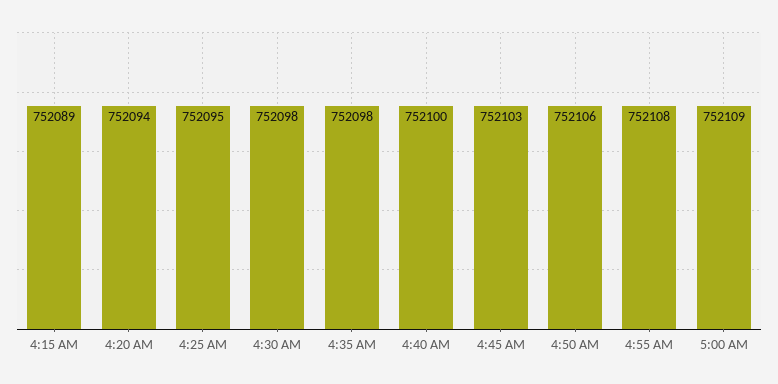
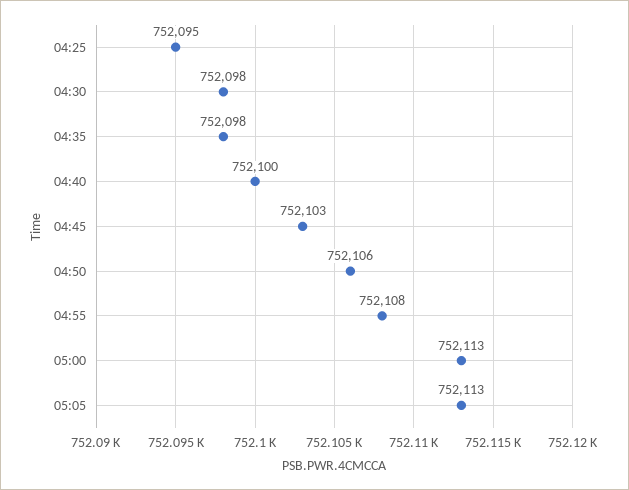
4:15 AM: 752089 -> none
4:20 AM: 752094 -> none
5:00 AM: 752109 -> 752113
05:05: none -> 752113

